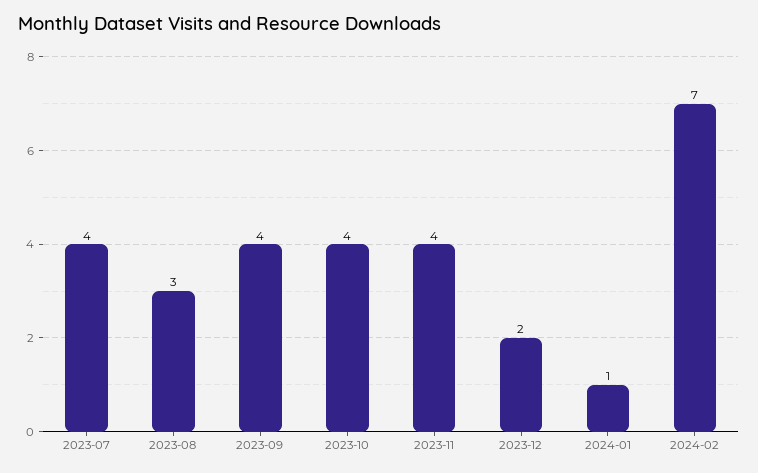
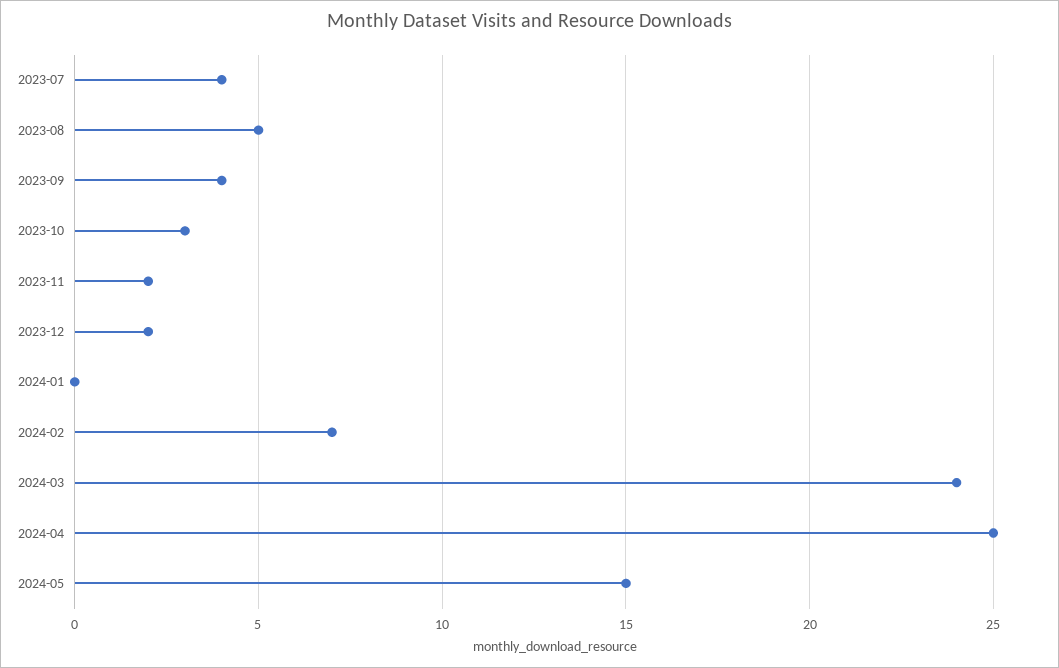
2023-08: 3 -> 5
2023-10: 4 -> 3
2023-11: 4 -> 2
2024-01: 1 -> 0
2024-03: none -> 24
2024-04: none -> 25
2024-05: none -> 15

